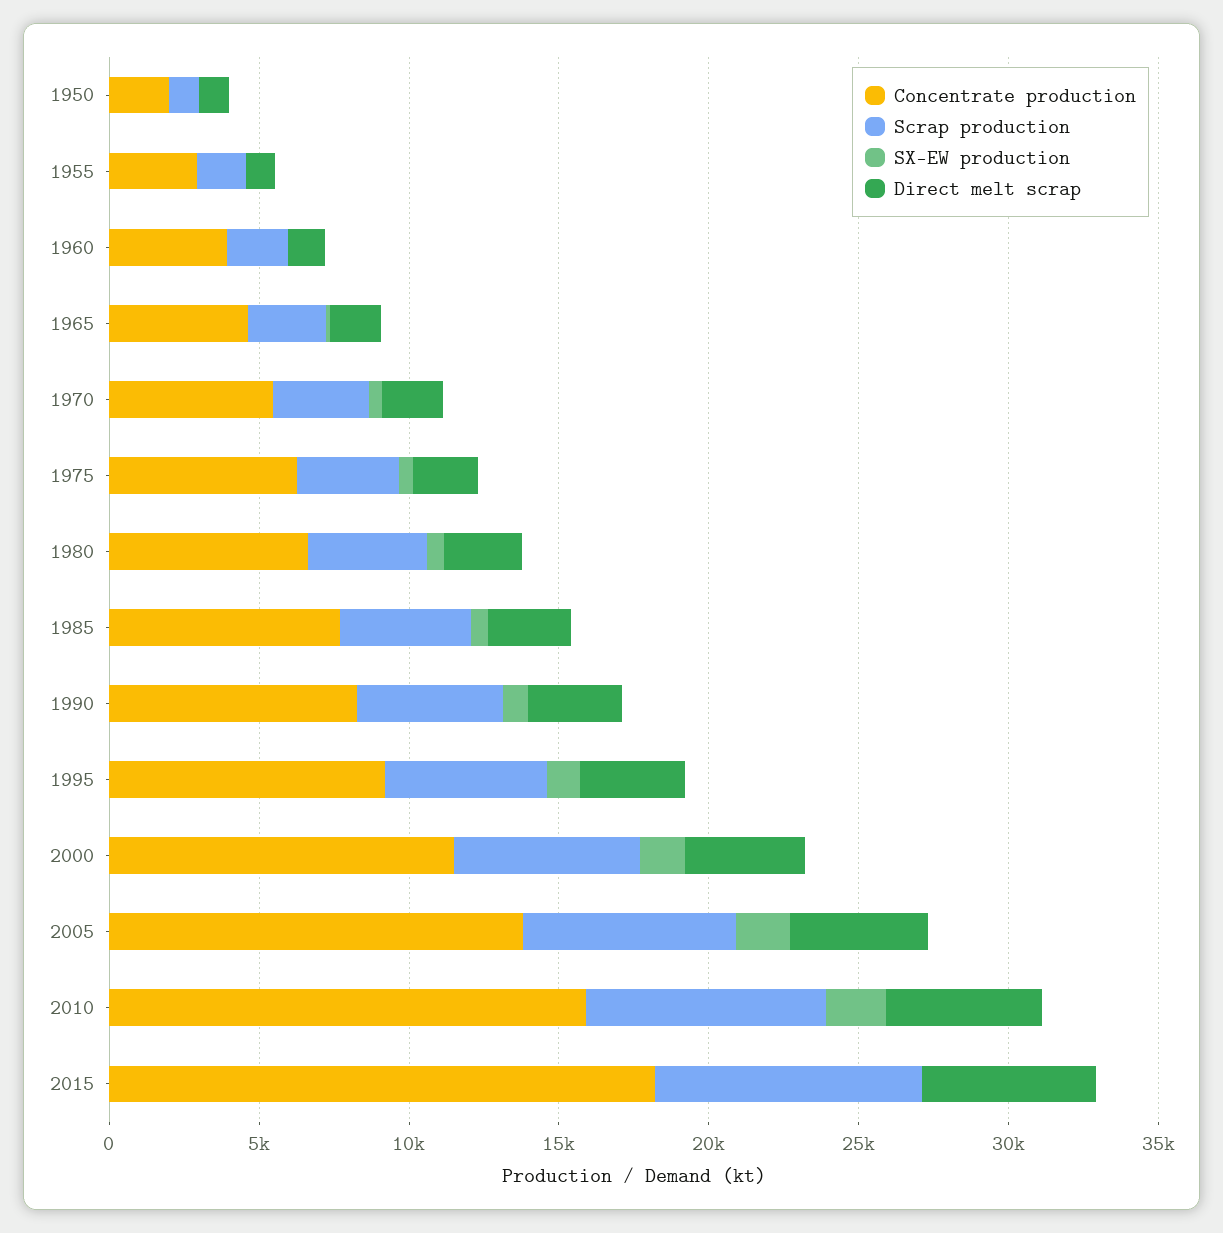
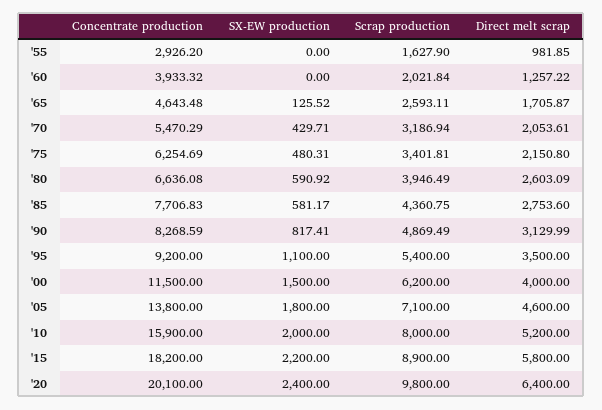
Concentrate production, 1950: 2000 -> none
Scrap production, 1950: 1000 -> none
SX-EW production, 1950: 0 -> none
Direct melt scrap, 1950: 1000 -> none
SX-EW production, 2015: 0 -> 2200
Concentrate production, '20: none -> 20100
SX-EW production, '20: none -> 2400
Scrap production, '20: none -> 9800
Direct melt scrap, '20: none -> 6400

